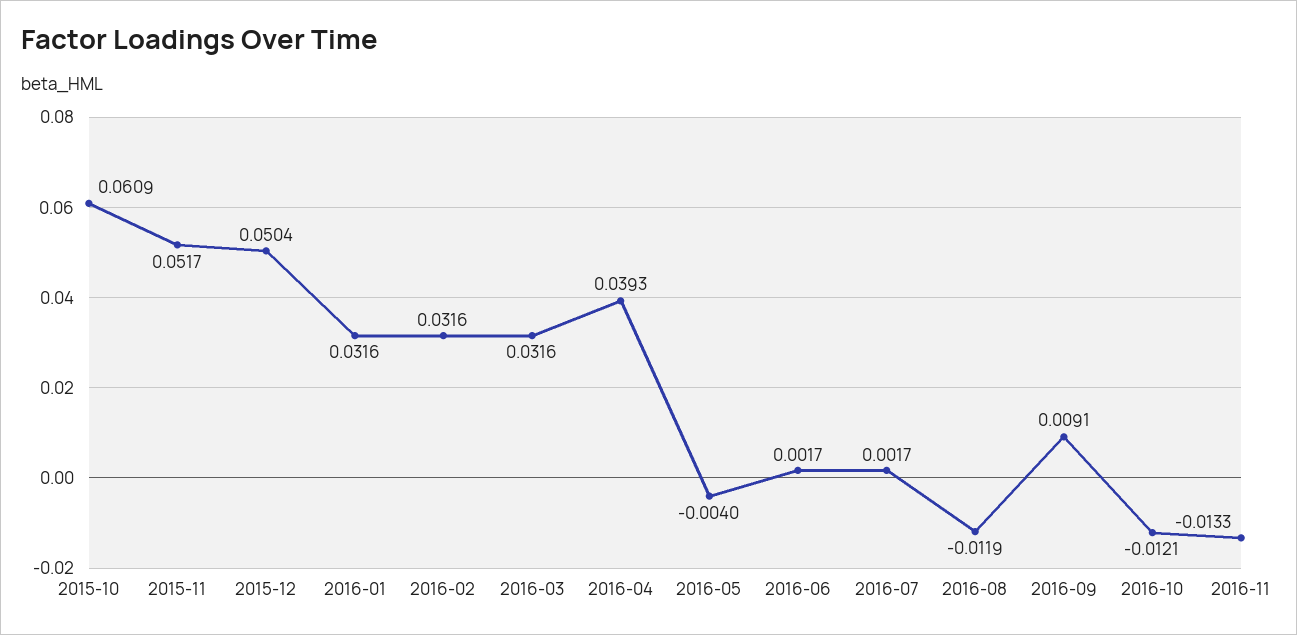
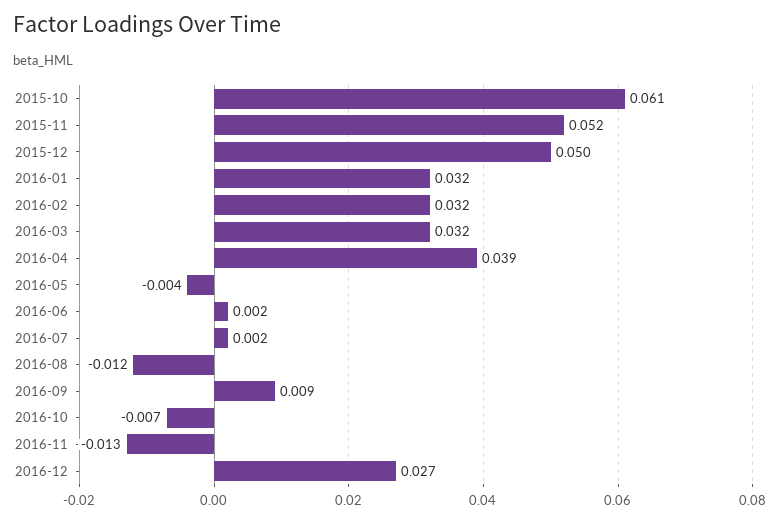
2016-10: -0.0121 -> -0.007
2016-12: none -> 0.027

